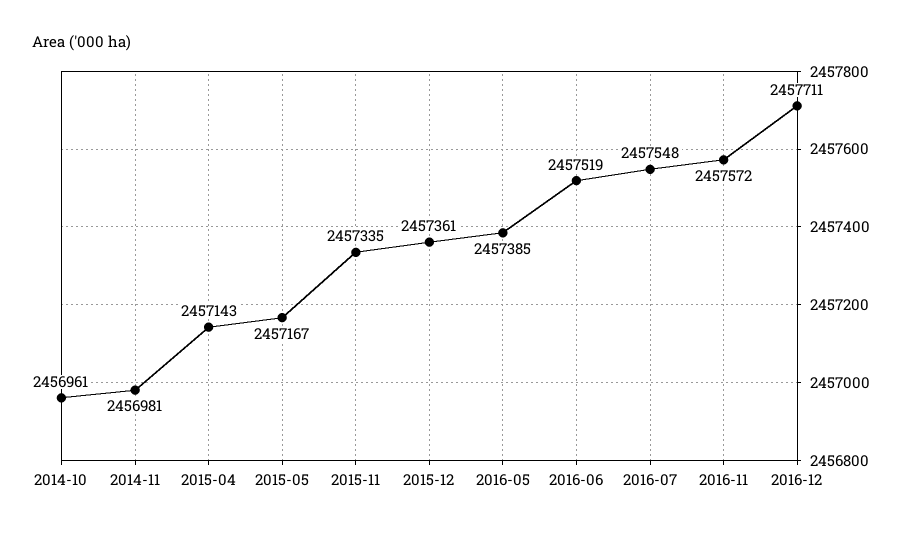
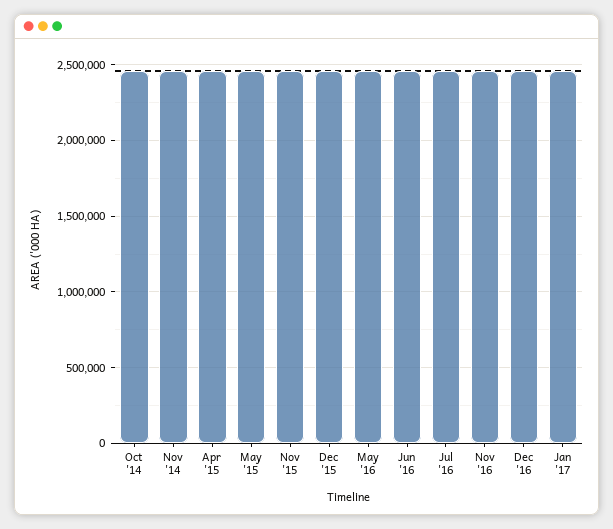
Jan '17: none -> 2450000

